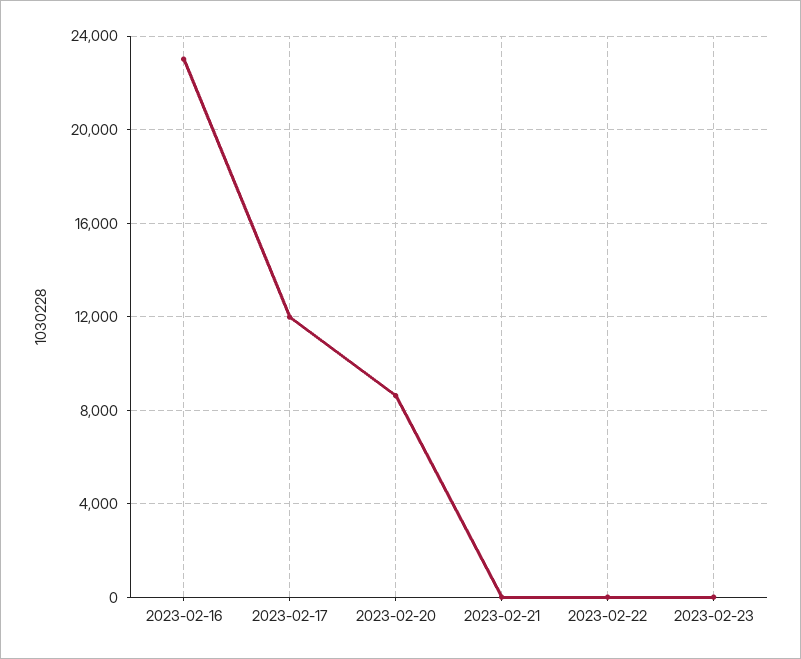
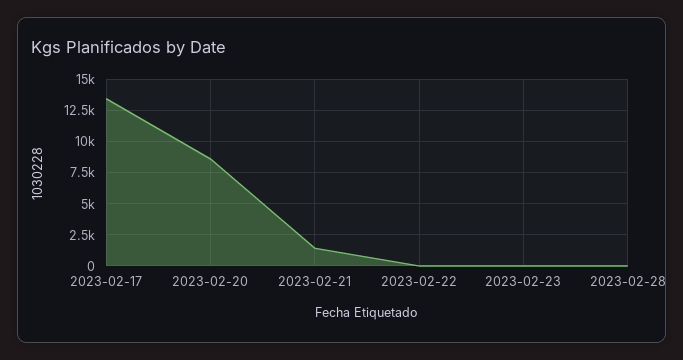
2023-02-16: 23000 -> none
2023-02-17: 12000 -> 13500
2023-02-21: 0 -> 1500
2023-02-28: none -> 0

